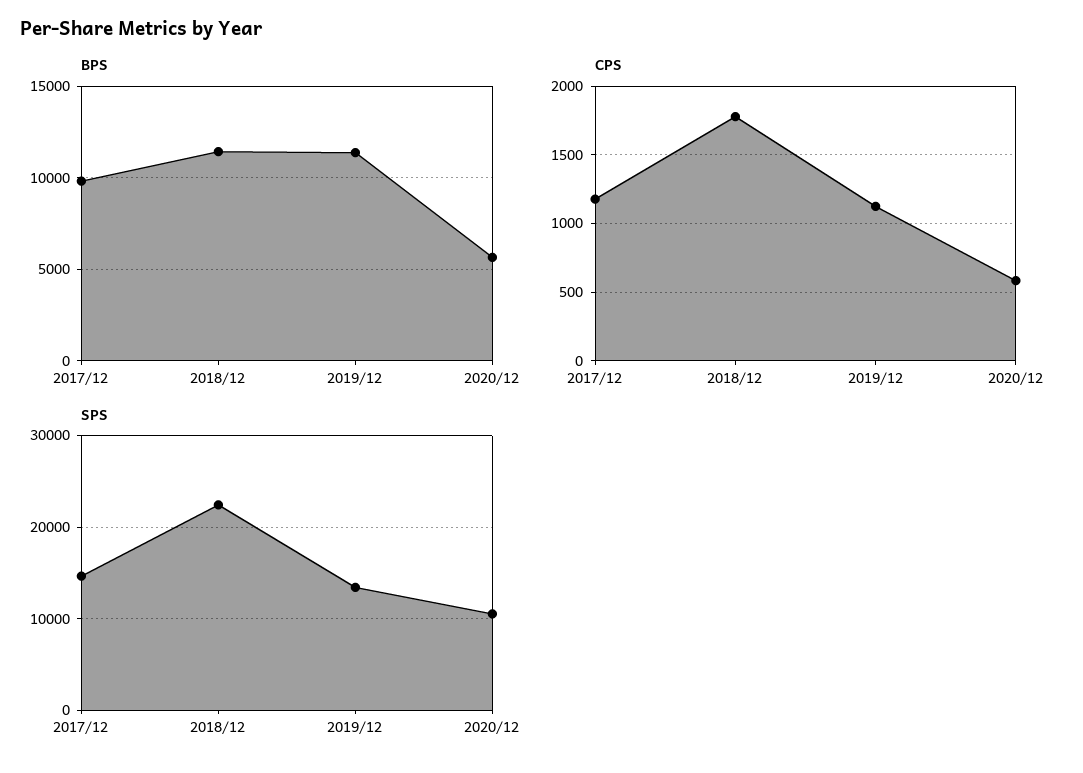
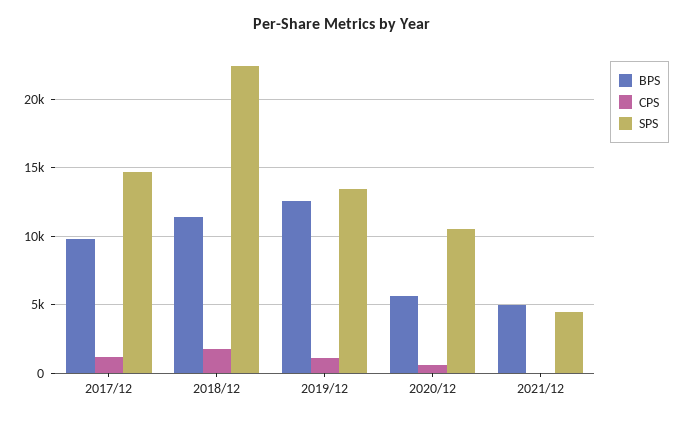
BPS, 2019/12: 11500 -> 12500
BPS, 2021/12: none -> 5000
CPS, 2021/12: none -> 0
SPS, 2021/12: none -> 4500

